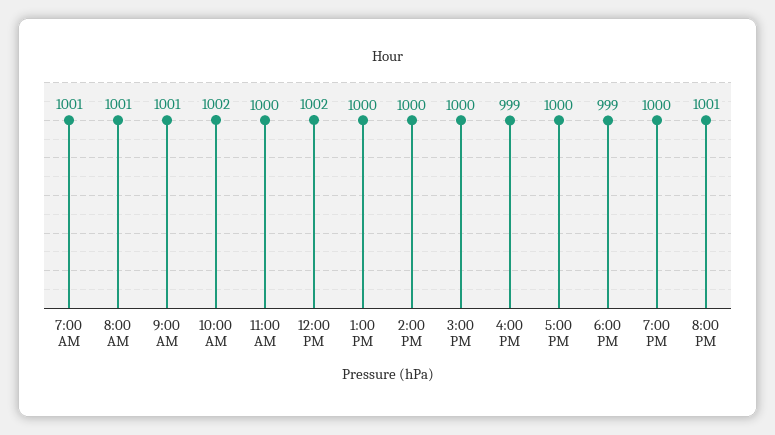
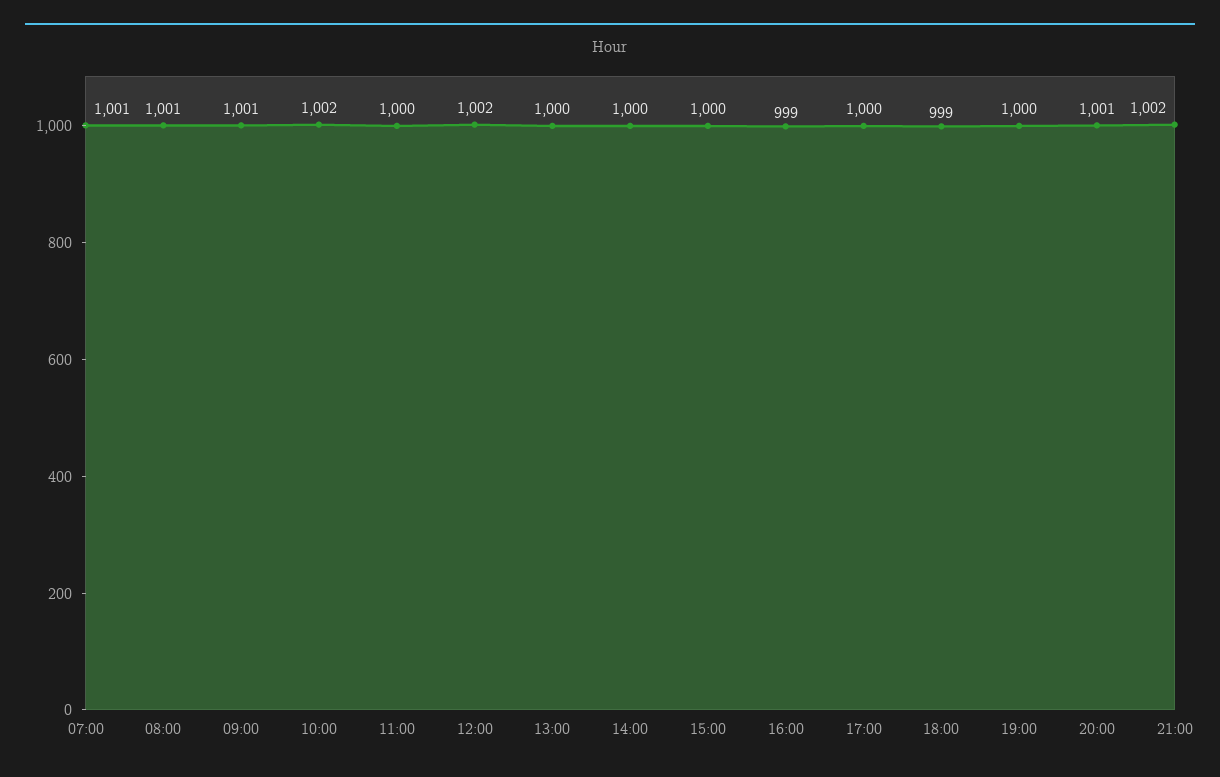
21:00: none -> 1002

